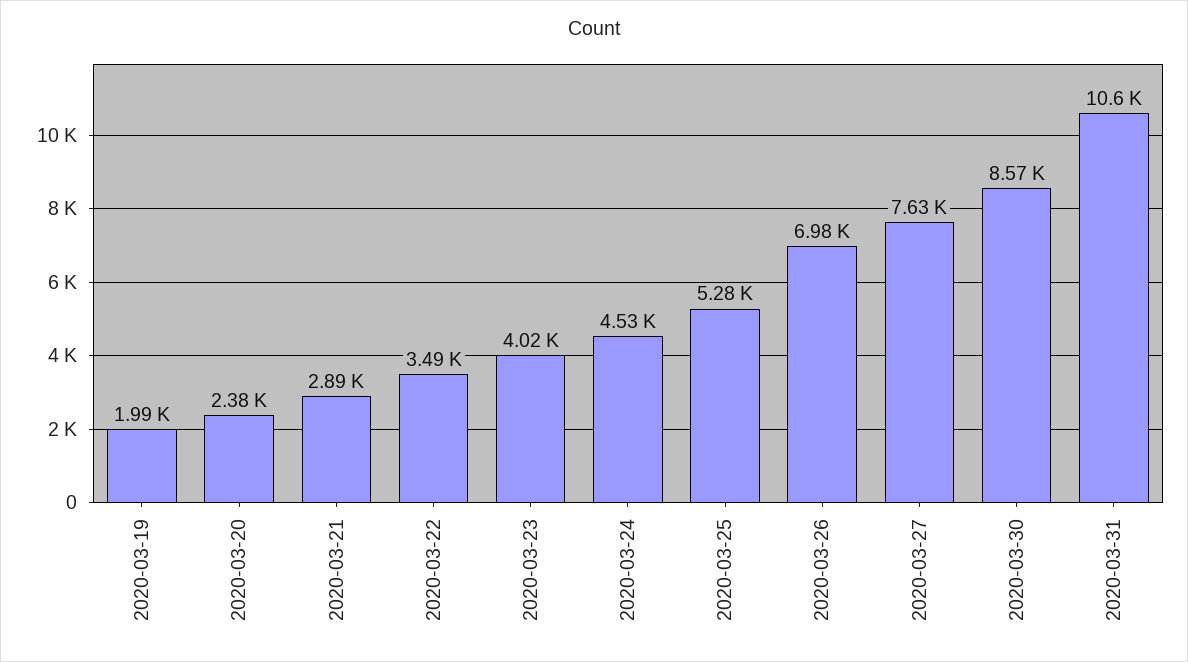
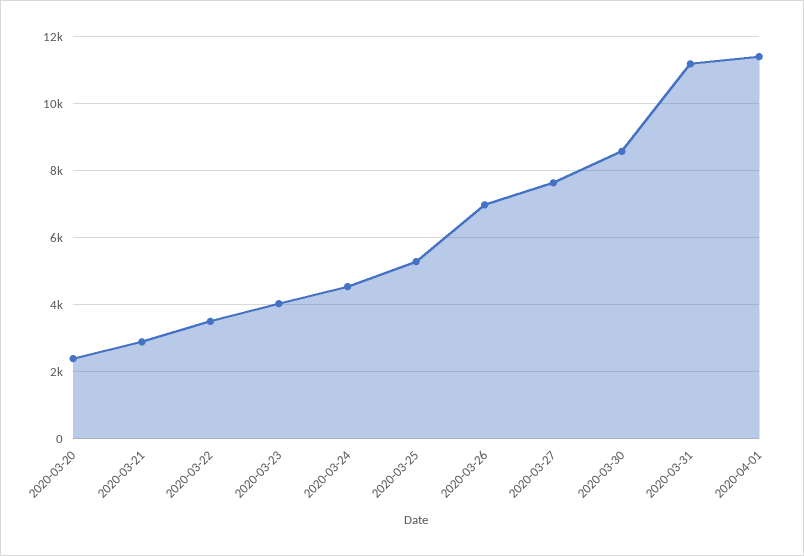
2020-03-19: 1990 -> none
2020-03-31: 10600 -> 11200
2020-04-01: none -> 11400

